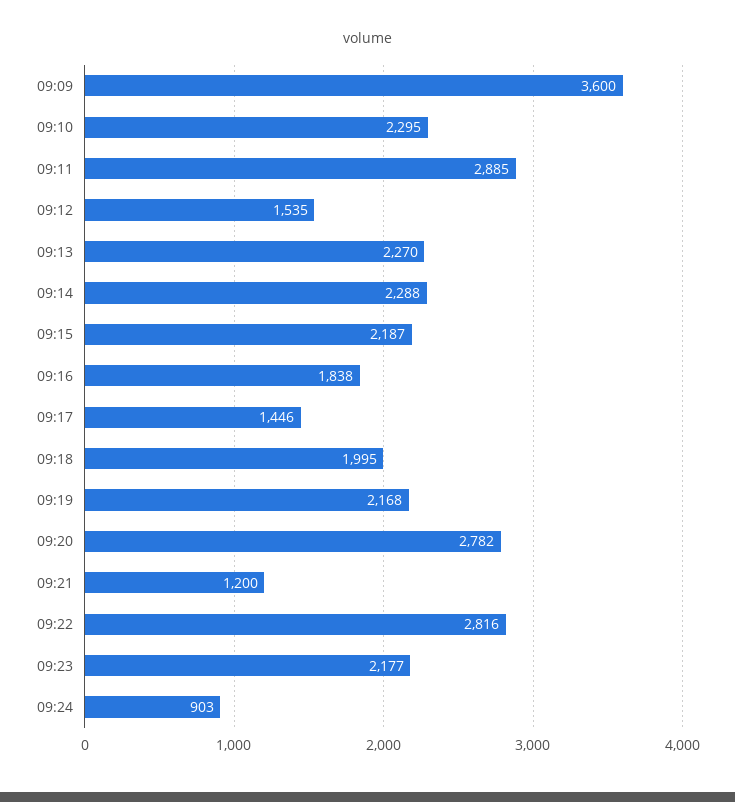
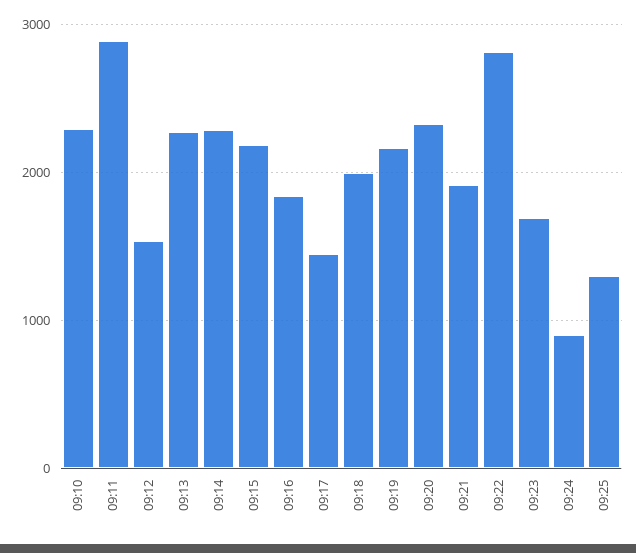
09:09: 3600 -> none
09:20: 2782 -> 2300
09:21: 1200 -> 1900
09:23: 2177 -> 1700
09:25: none -> 1300

